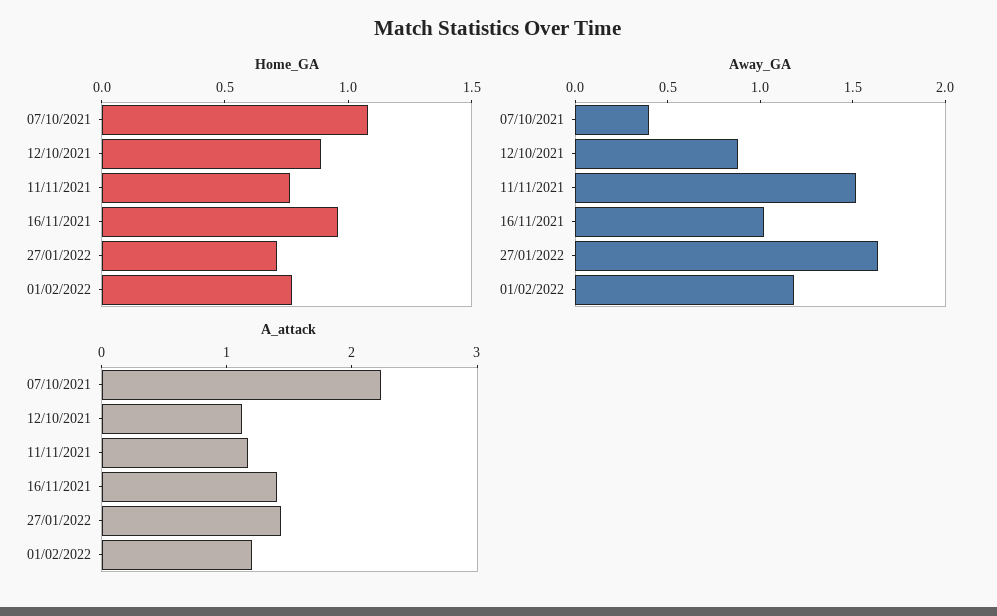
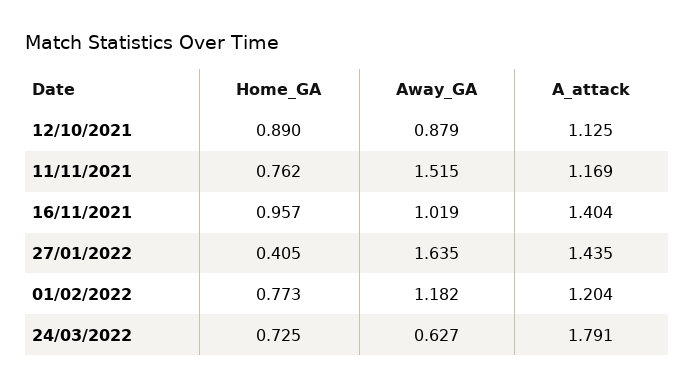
Home_GA, 07/10/2021: 1.1 -> none
Home_GA, 27/01/2022: 0.7 -> 0.405
Away_GA, 07/10/2021: 0.4 -> none
A_attack, 07/10/2021: 2.2 -> none
Home_GA, 24/03/2022: none -> 0.725
Away_GA, 24/03/2022: none -> 0.627
A_attack, 24/03/2022: none -> 1.791

